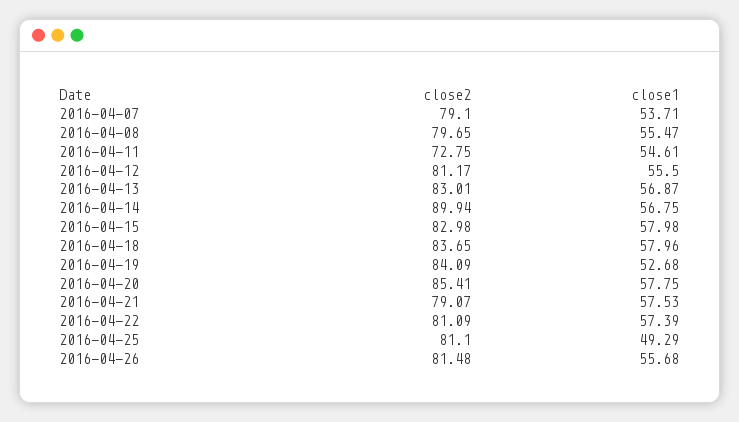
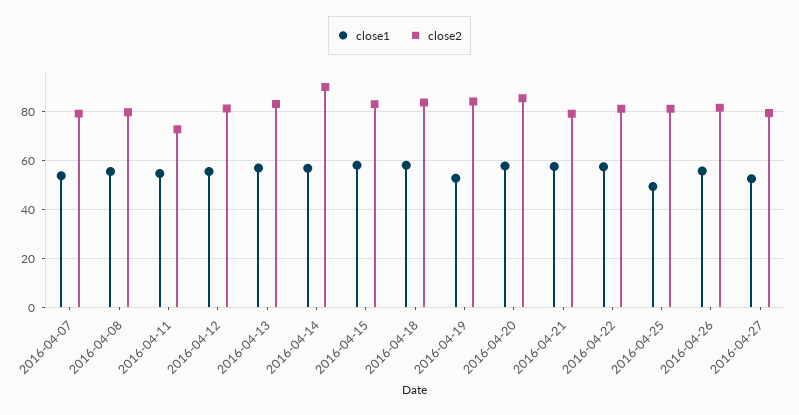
close1, 2016-04-27: none -> 52.5
close2, 2016-04-27: none -> 80

